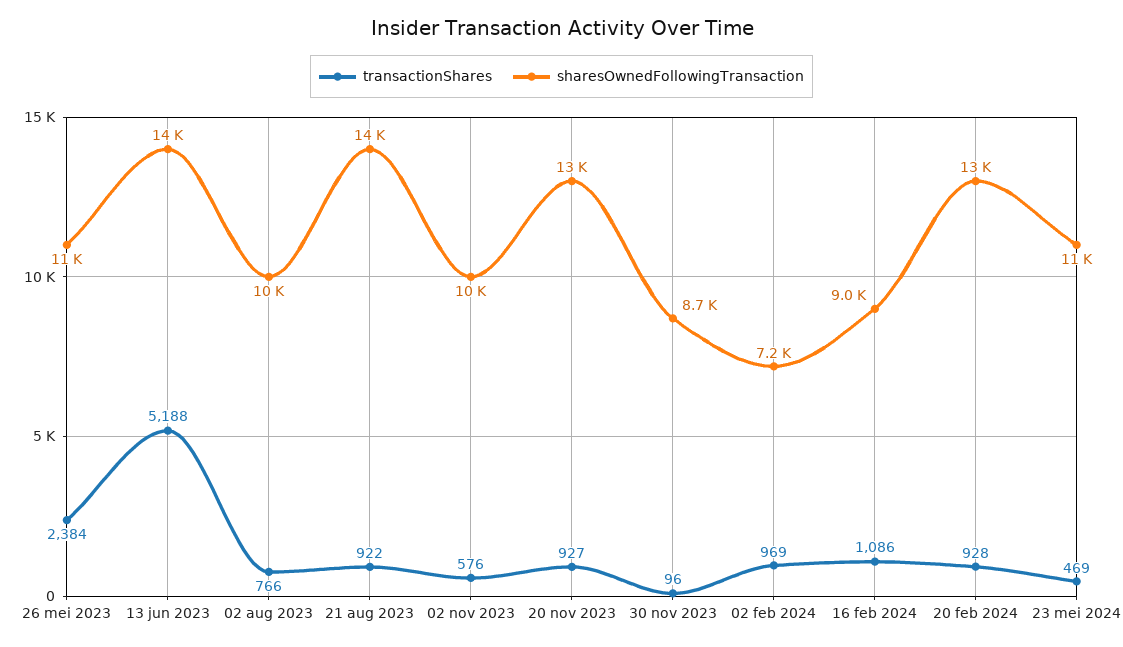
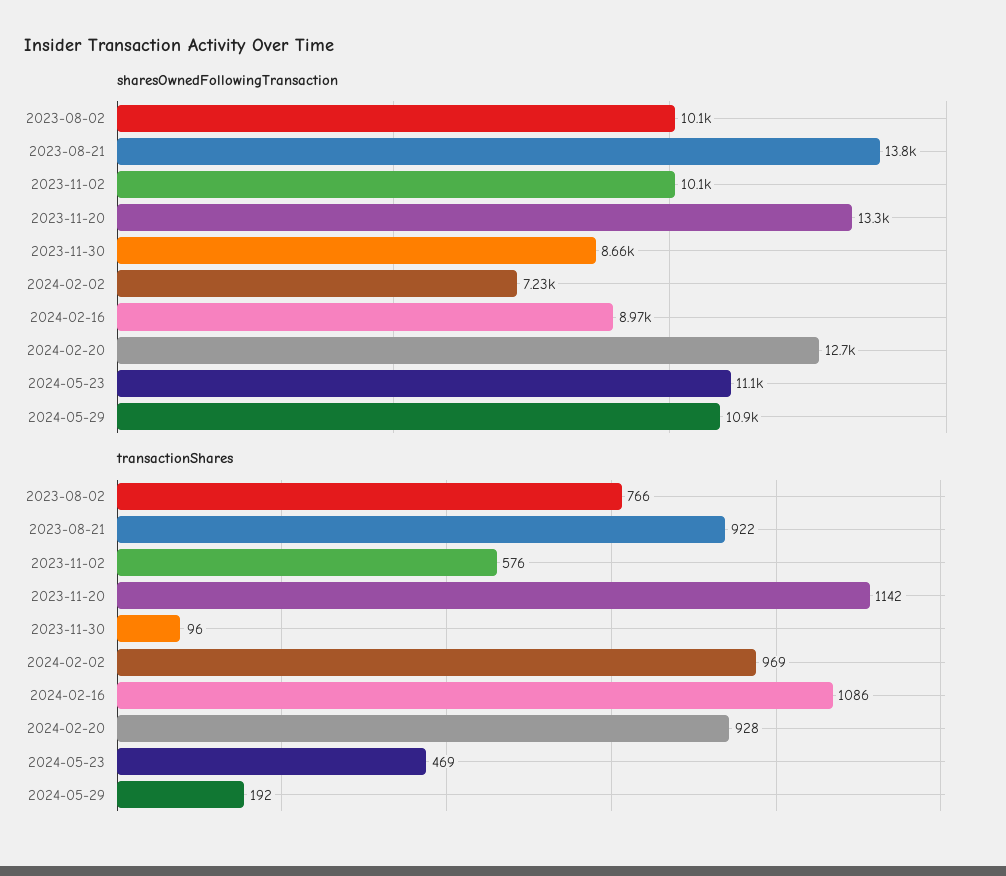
transactionShares, 26 mei 2023: 2384 -> none
sharesOwnedFollowingTransaction, 26 mei 2023: 11000 -> none
transactionShares, 13 jun 2023: 5188 -> none
sharesOwnedFollowingTransaction, 13 jun 2023: 14000 -> none
transactionShares, 20 nov 2023: 927 -> 1142
sharesOwnedFollowingTransaction, 2024-05-29: none -> 10900
transactionShares, 2024-05-29: none -> 192

